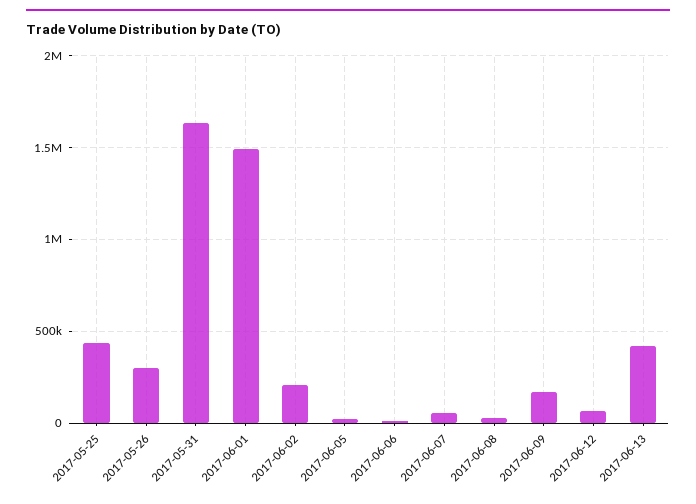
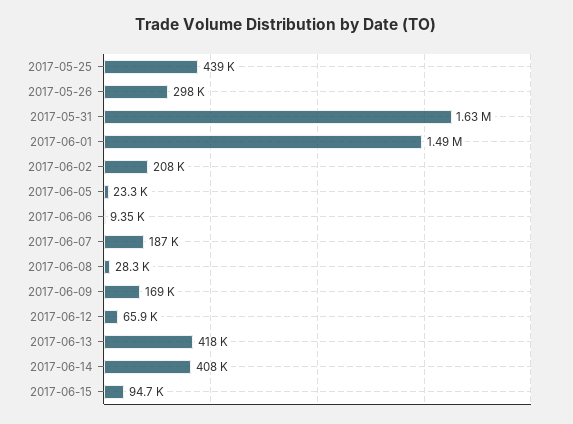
2017-06-07: 50000 -> 187000
2017-06-14: none -> 408000
2017-06-15: none -> 94700

